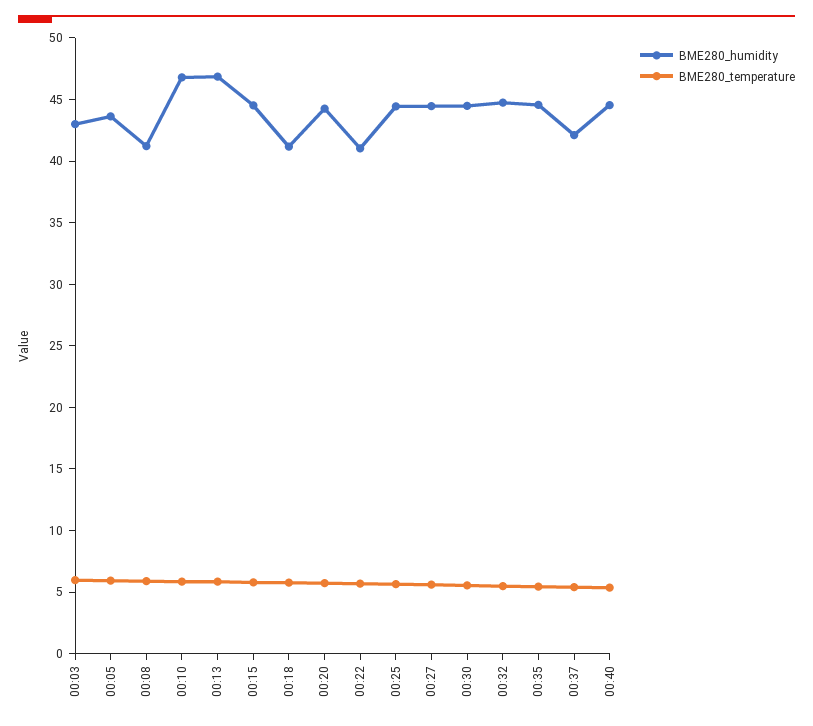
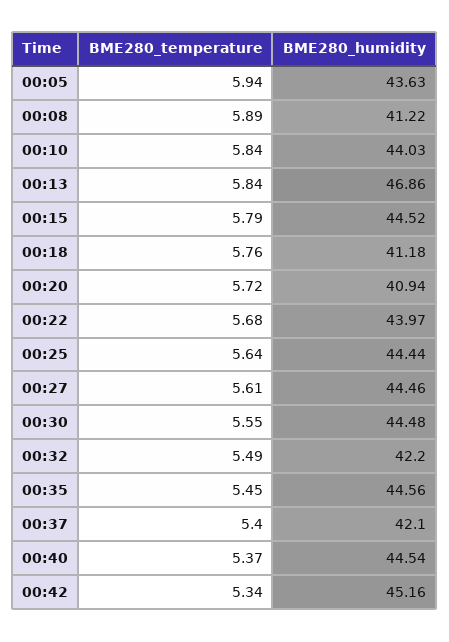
BME280_humidity, 00:03: 43 -> none
BME280_temperature, 00:03: 6 -> none
BME280_humidity, 00:10: 47 -> 44.03
BME280_humidity, 00:20: 44 -> 40.94
BME280_humidity, 00:22: 41 -> 43.97
BME280_humidity, 00:32: 45 -> 42.2
BME280_temperature, 00:42: none -> 5.34
BME280_humidity, 00:42: none -> 45.16

